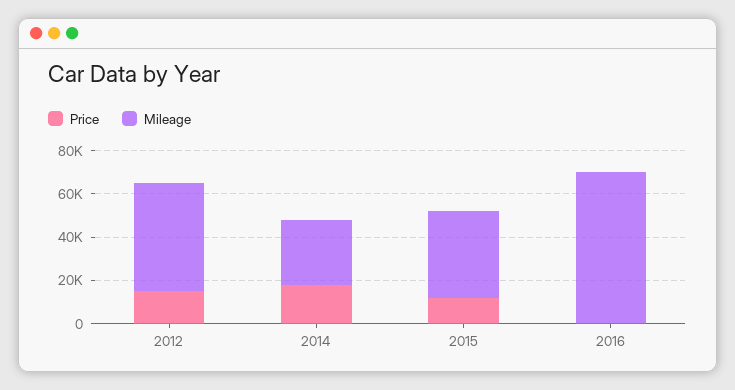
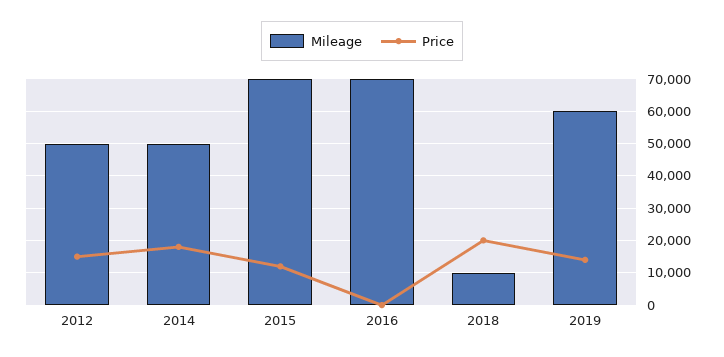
Mileage, 2014: 30000 -> 50000
Mileage, 2015: 40000 -> 70000
Mileage, 2018: none -> 10000
Price, 2018: none -> 20000
Mileage, 2019: none -> 60000
Price, 2019: none -> 14000

